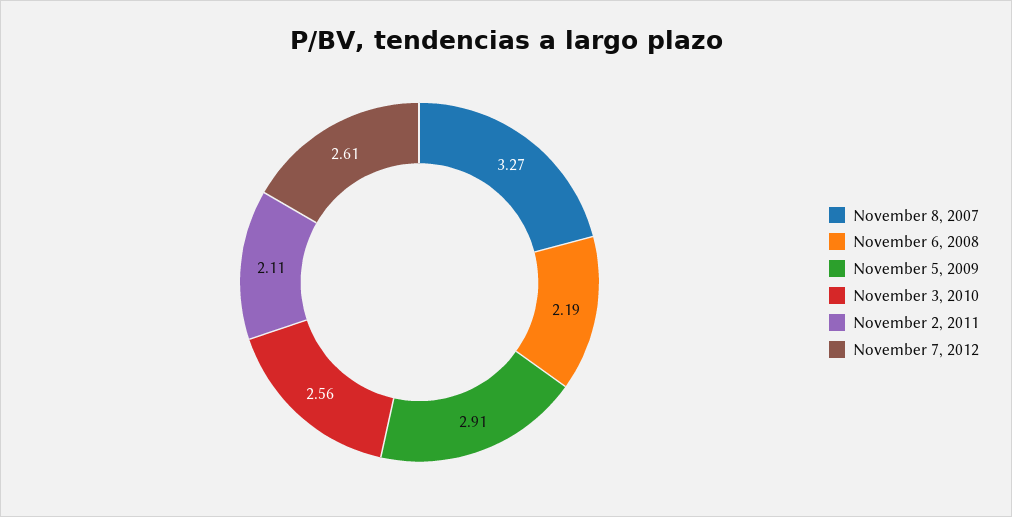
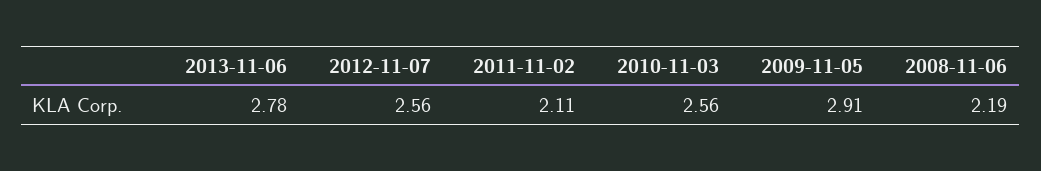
November 8, 2007: 3.27 -> none
November 7, 2012: 2.61 -> 2.56
2013-11-06: none -> 2.78

